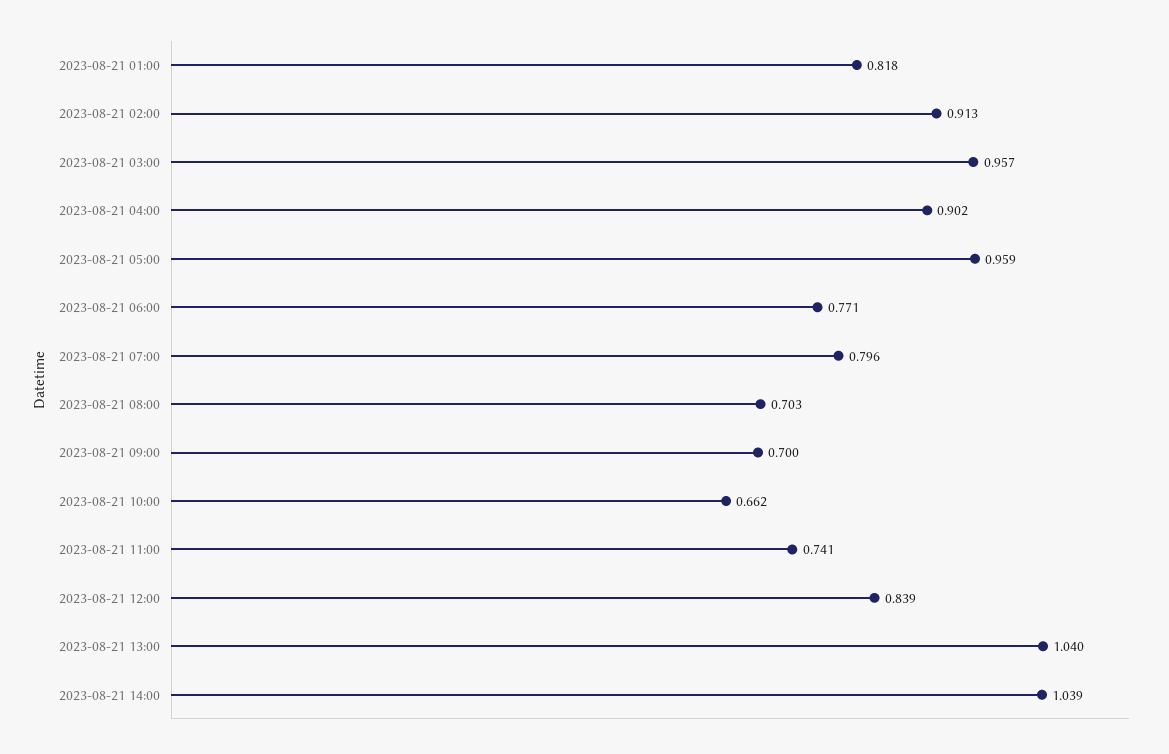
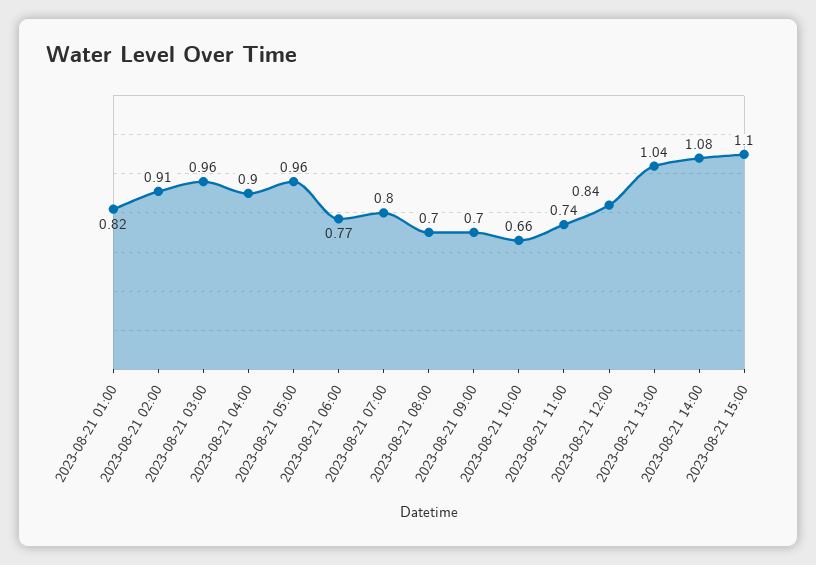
2023-08-21 14:00: 1.039 -> 1.08
2023-08-21 15:00: none -> 1.1

